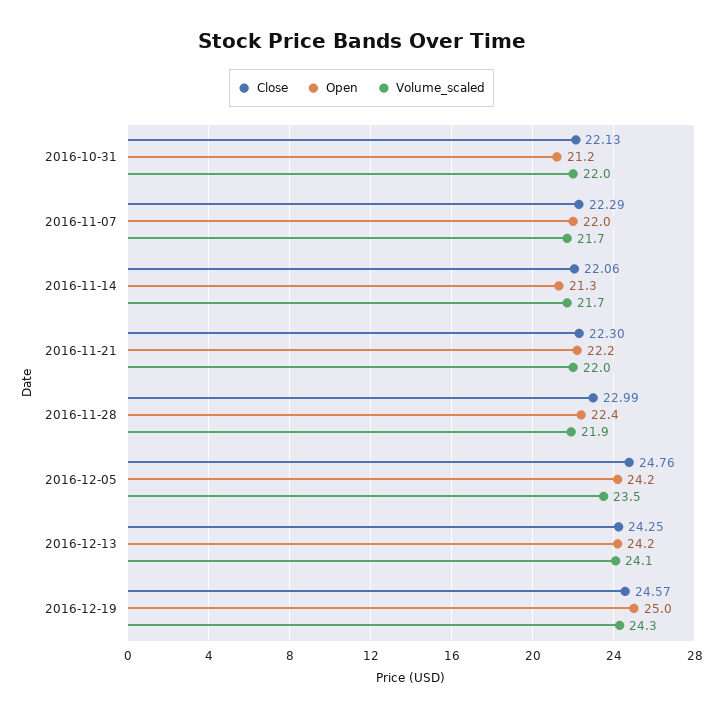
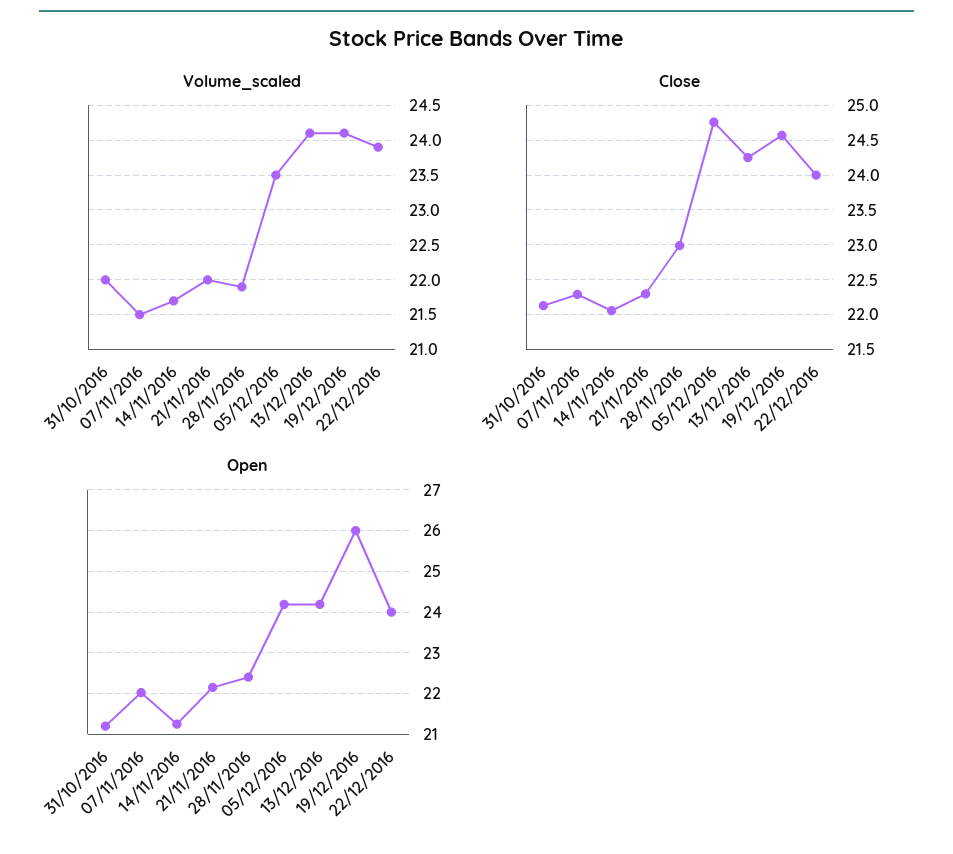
Volume_scaled, 2016-11-07: 21.7 -> 21.5
Open, 2016-12-19: 25 -> 26
Volume_scaled, 2016-12-19: 24.3 -> 24.1
Volume_scaled, 22/12/2016: none -> 23.9
Close, 22/12/2016: none -> 24
Open, 22/12/2016: none -> 24

